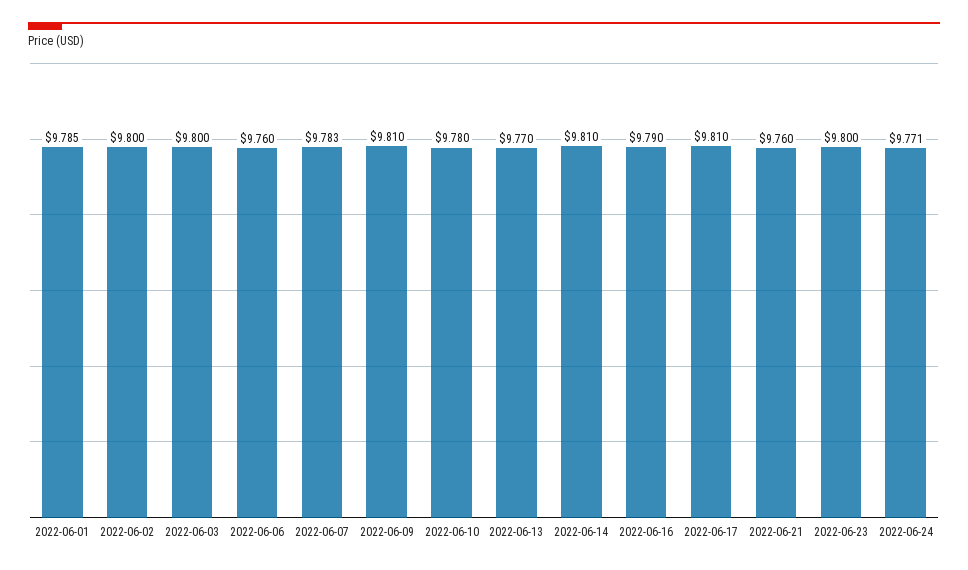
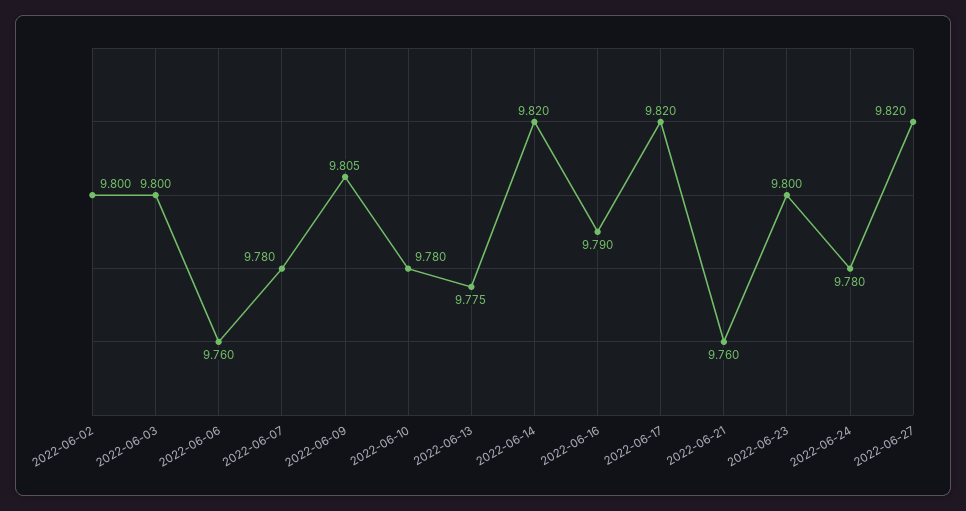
2022-06-01: 9.785 -> none
2022-06-07: 9.783 -> 9.78
2022-06-09: 9.81 -> 9.805
2022-06-13: 9.77 -> 9.775
2022-06-14: 9.81 -> 9.82
2022-06-17: 9.81 -> 9.82
2022-06-24: 9.771 -> 9.78
2022-06-27: none -> 9.82

